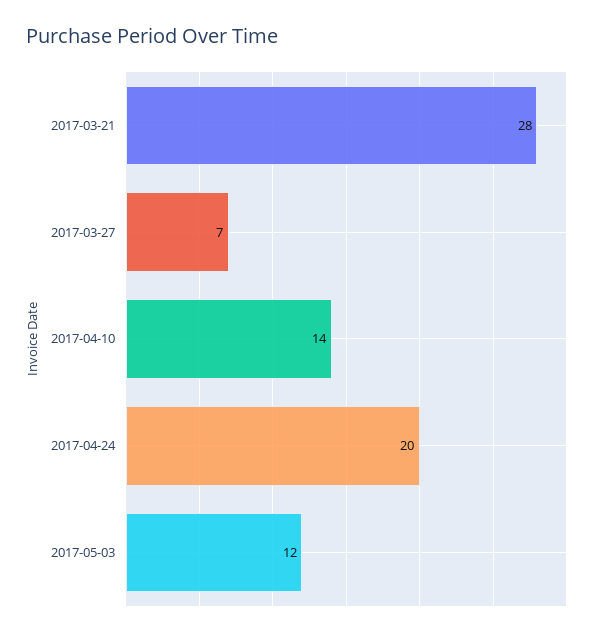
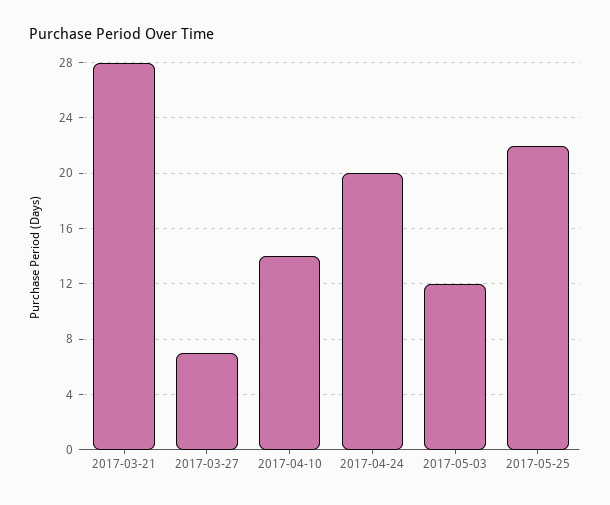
2017-05-25: none -> 22

